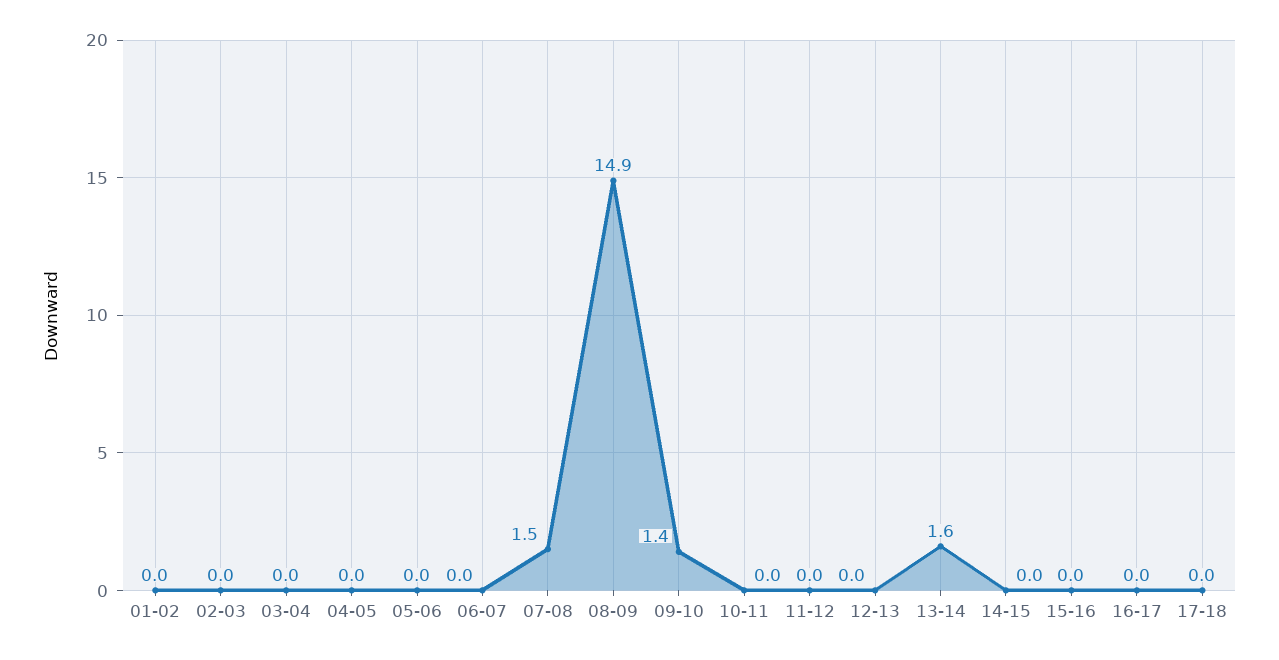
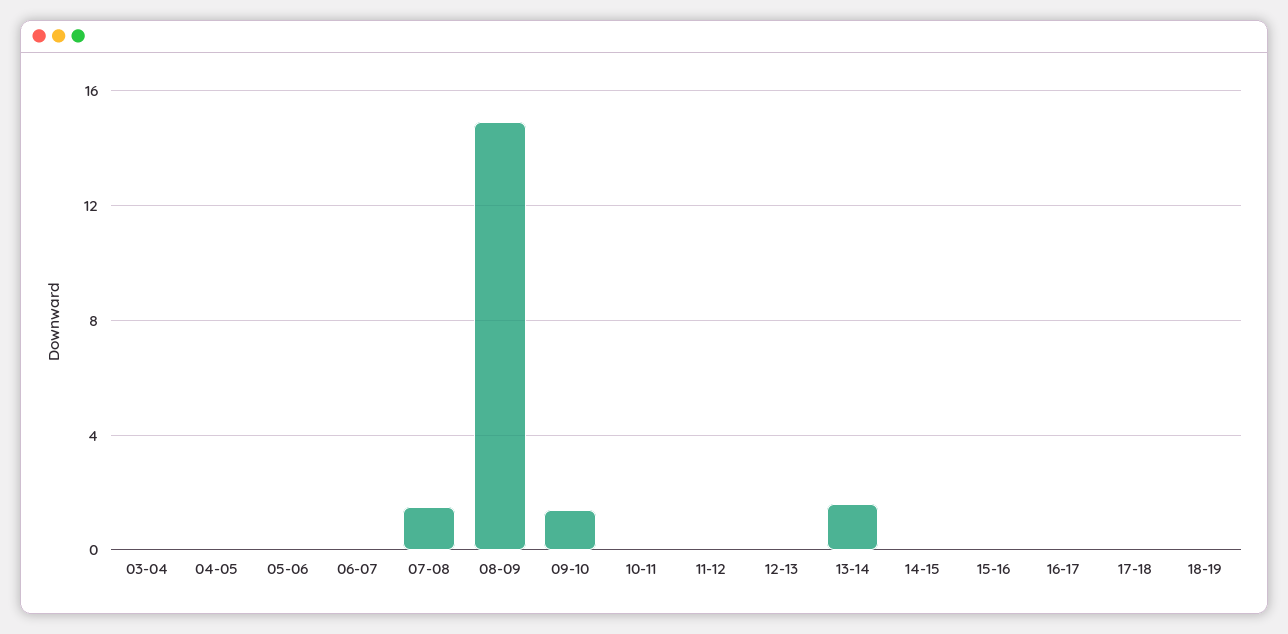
01-02: 0 -> none
02-03: 0 -> none
18-19: none -> 0

